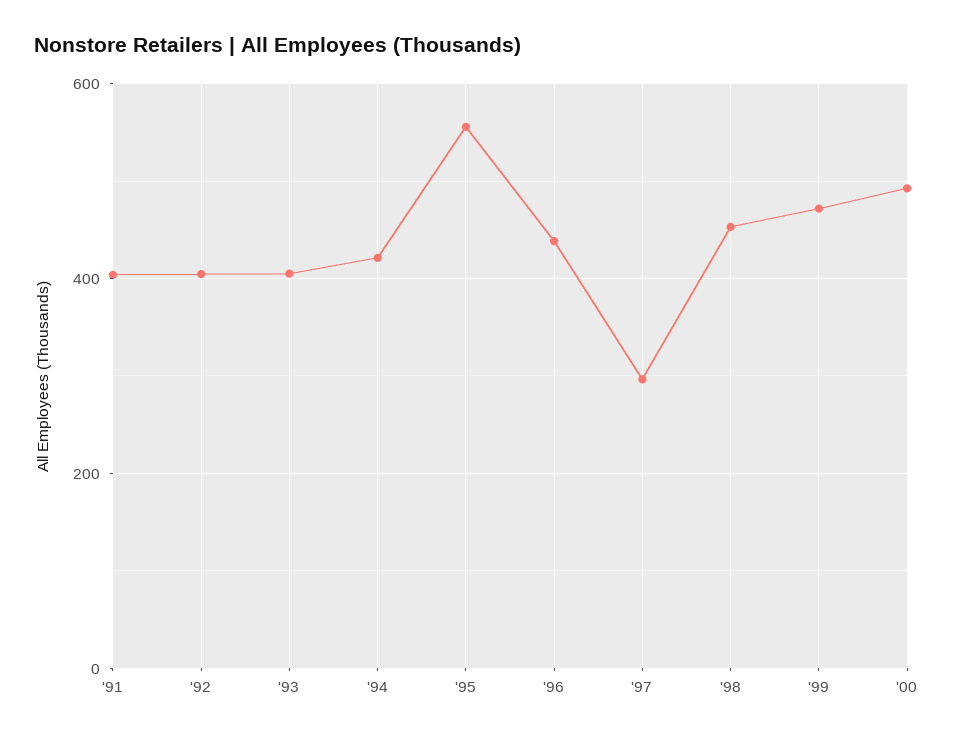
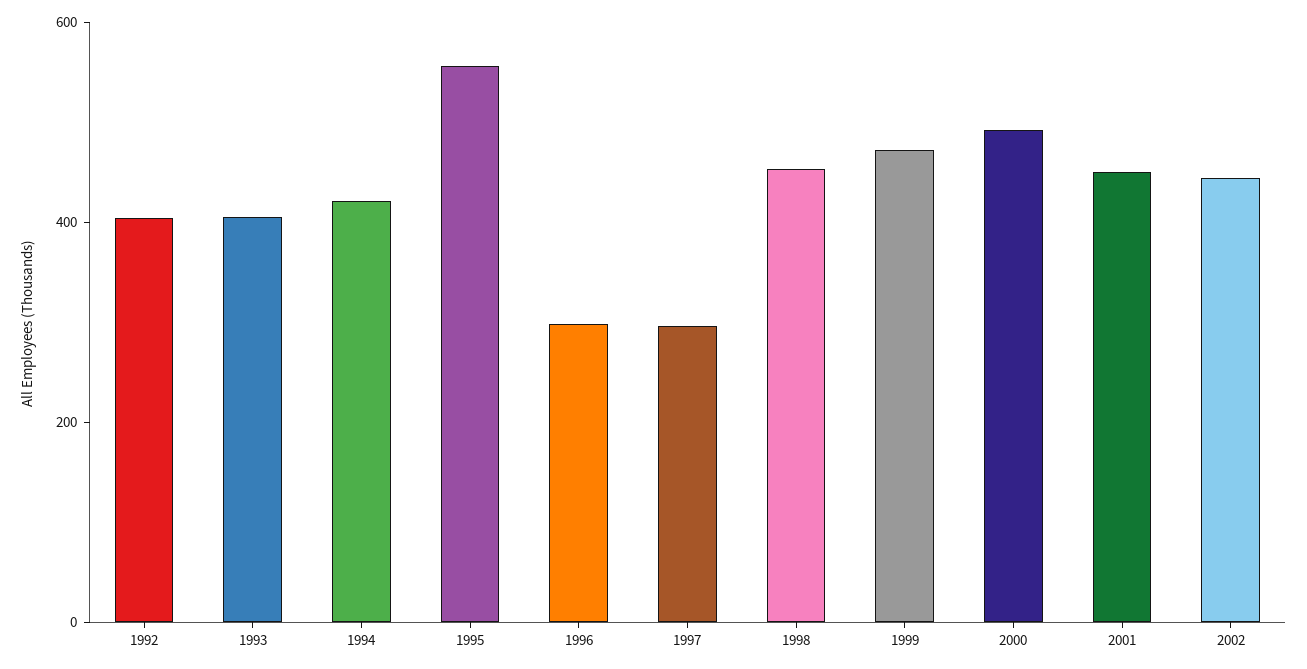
'91: 400 -> none
'96: 440 -> 300
2001: none -> 450
2002: none -> 450

